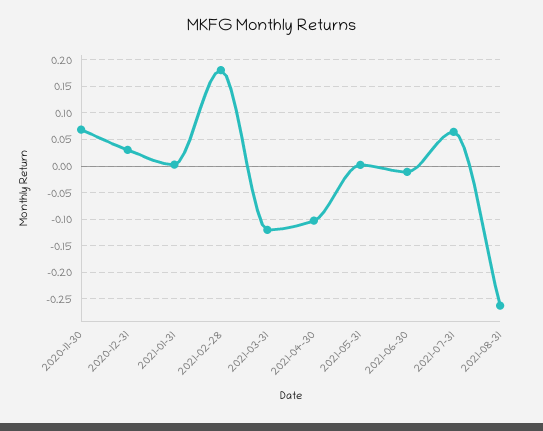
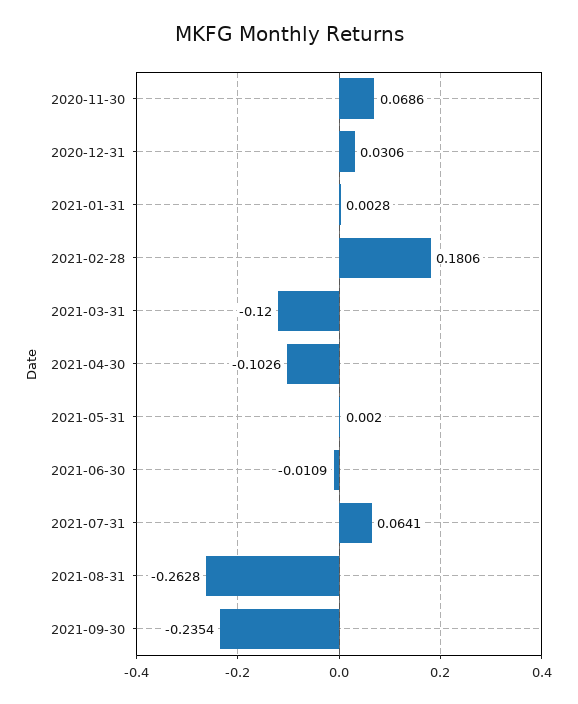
2021-09-30: none -> -0.2354

